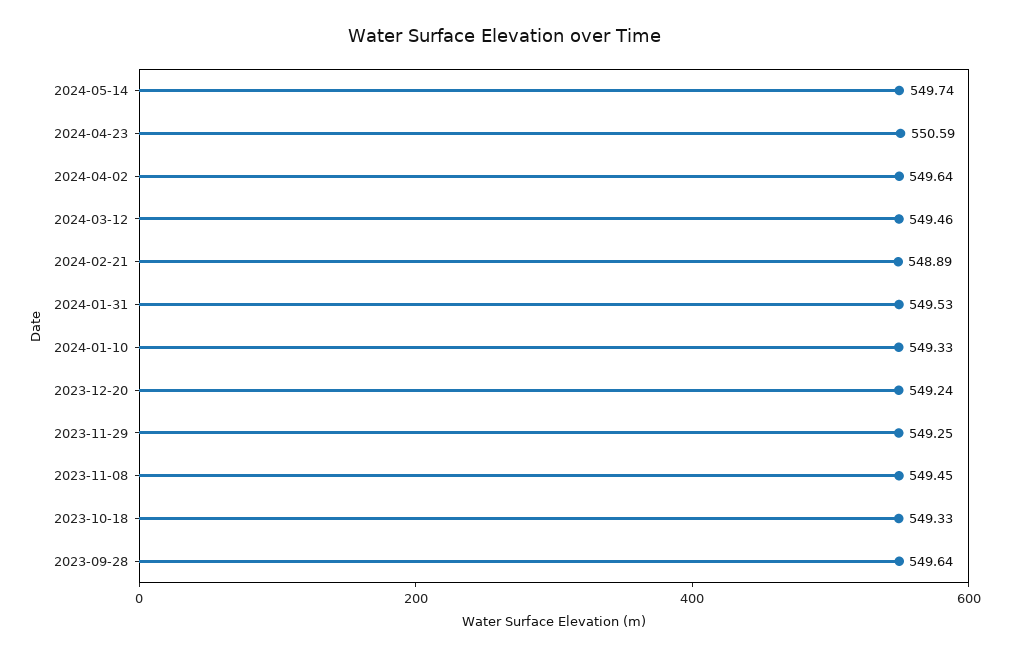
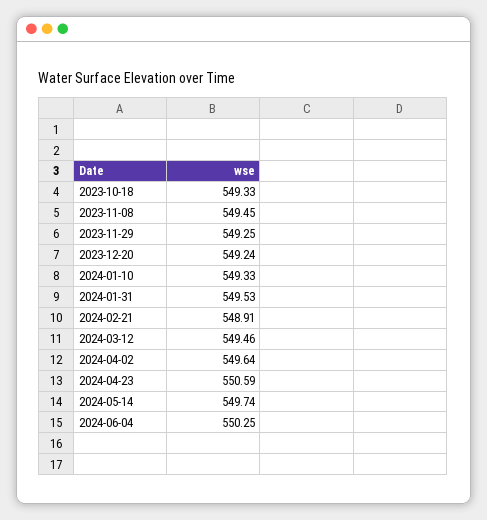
2024-02-21: 548.89 -> 548.91
2023-09-28: 549.64 -> none
2024-06-04: none -> 550.25

